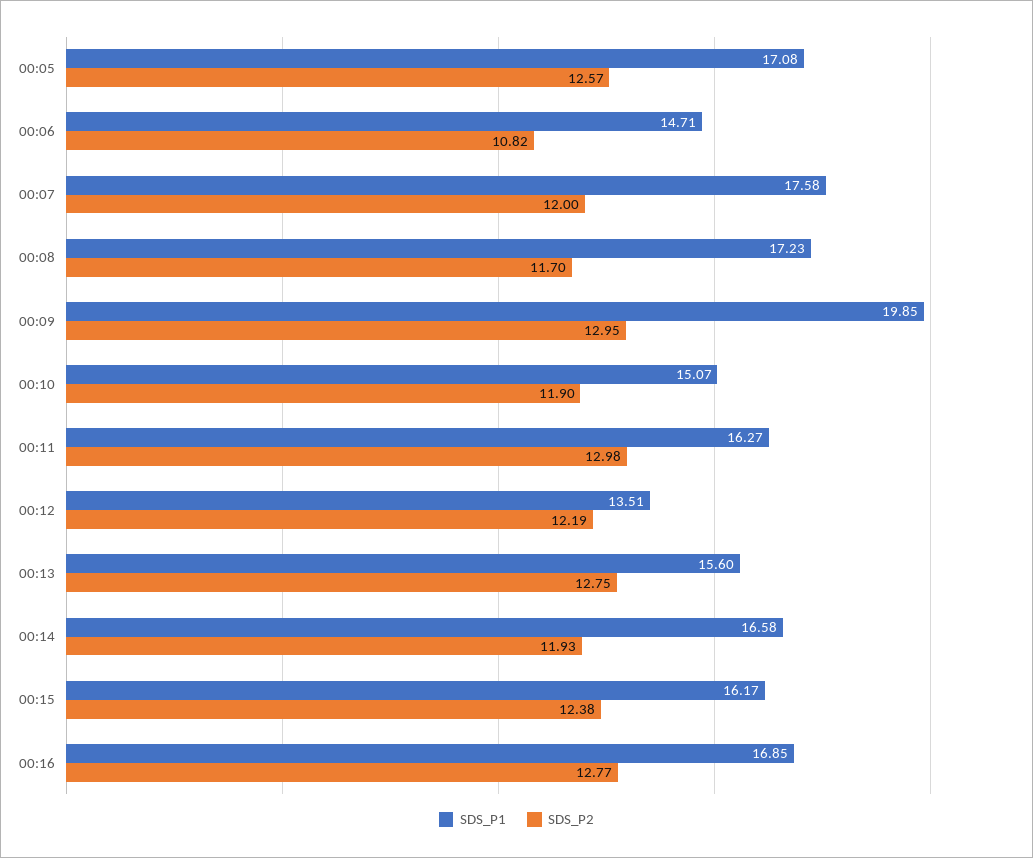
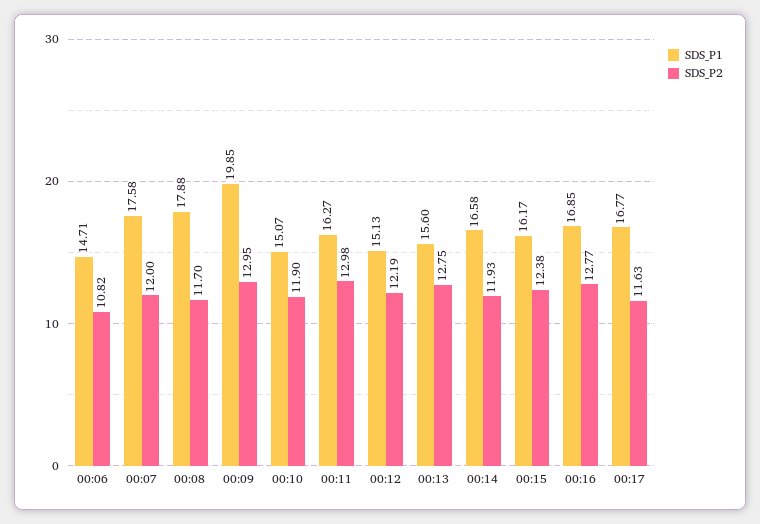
SDS_P1, 00:05: 17.08 -> none
SDS_P2, 00:05: 12.57 -> none
SDS_P1, 00:08: 17.23 -> 17.88
SDS_P1, 00:12: 13.51 -> 15.13
SDS_P1, 00:17: none -> 16.77
SDS_P2, 00:17: none -> 11.63

